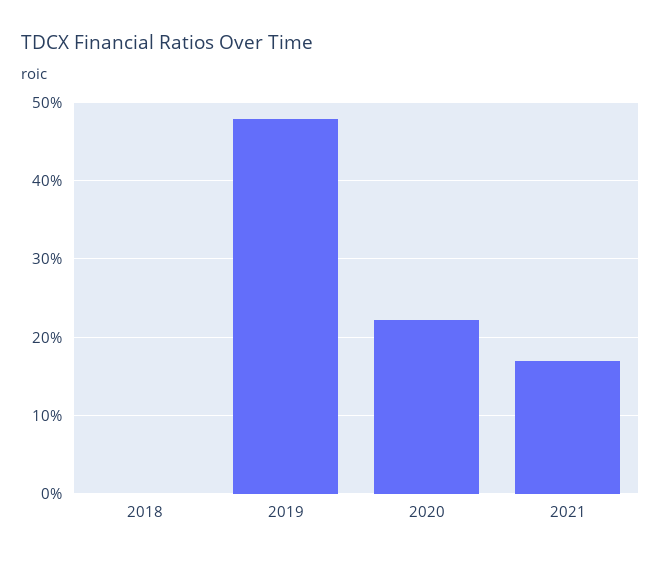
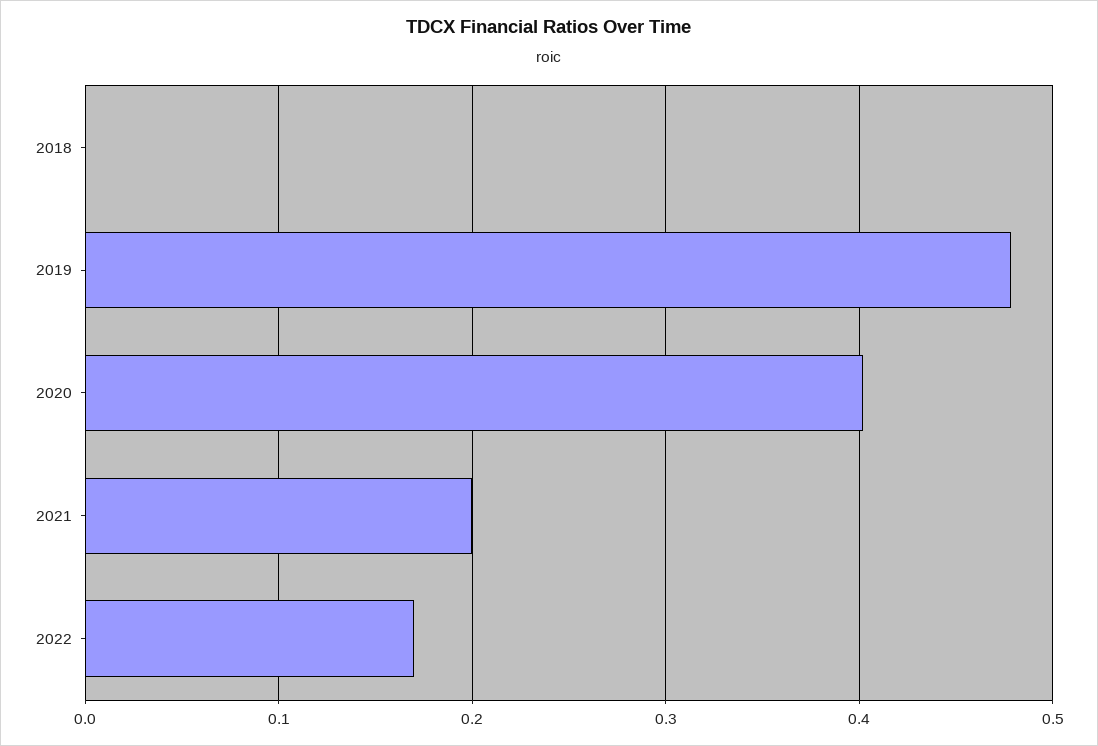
2020: 0.22 -> 0.4
2021: 0.17 -> 0.2
2022: none -> 0.17

